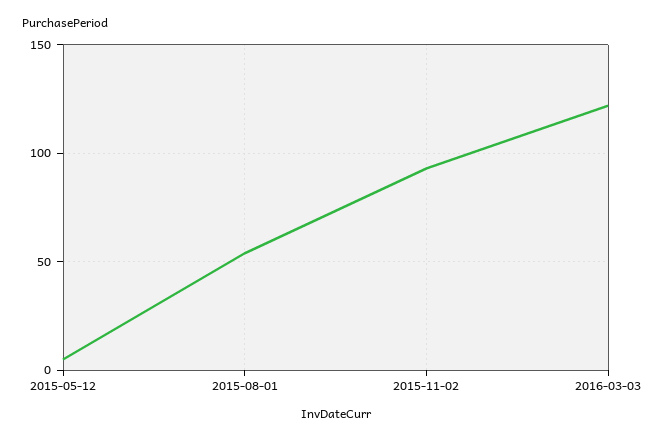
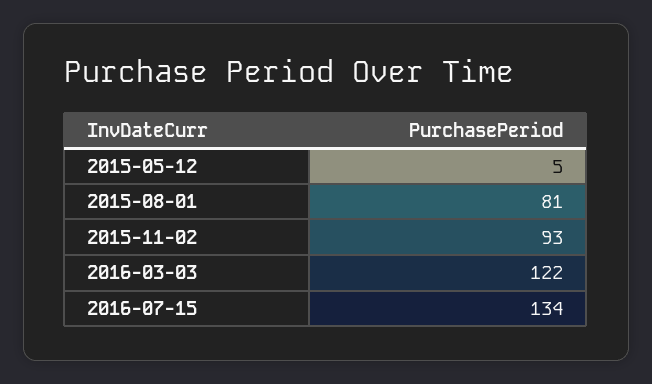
2015-08-01: 55 -> 81
2016-07-15: none -> 134

